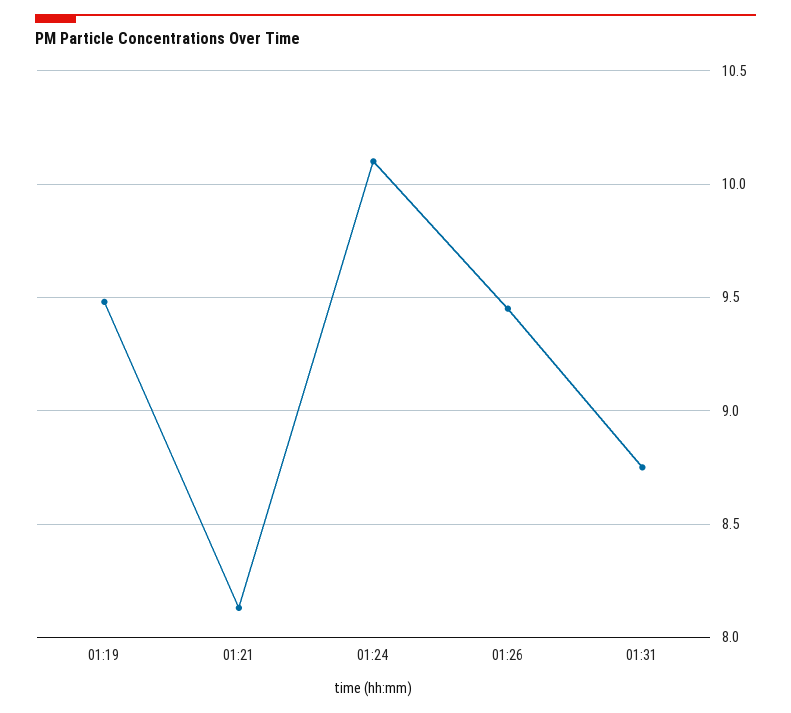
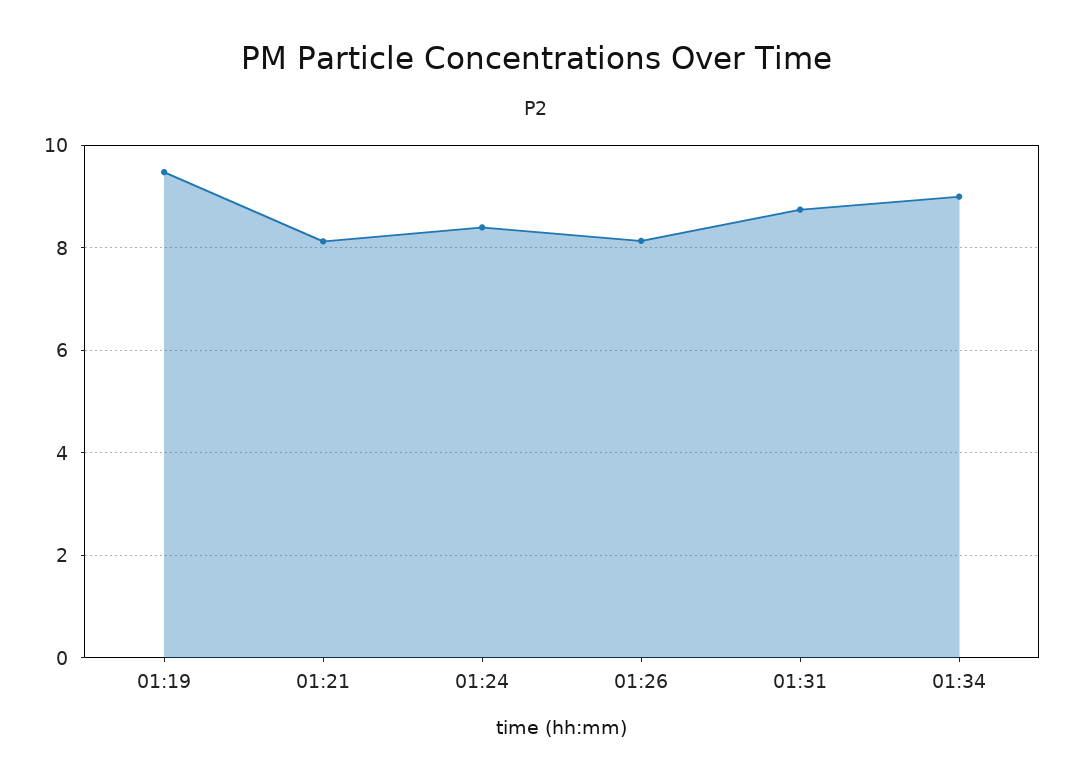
01:24: 10.1 -> 8.4
01:26: 9.45 -> 8.2
01:34: none -> 9

